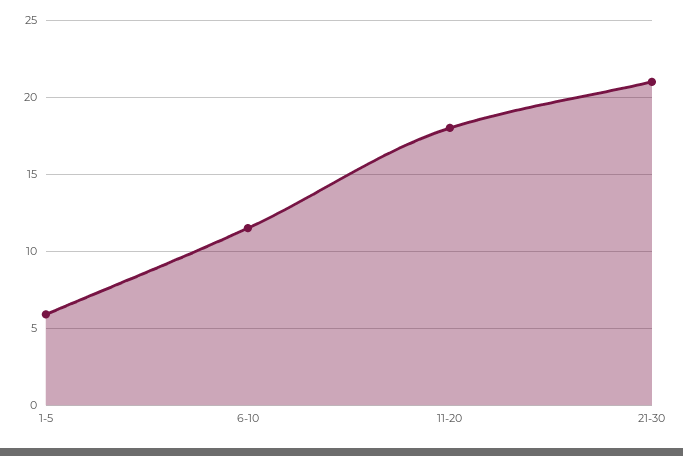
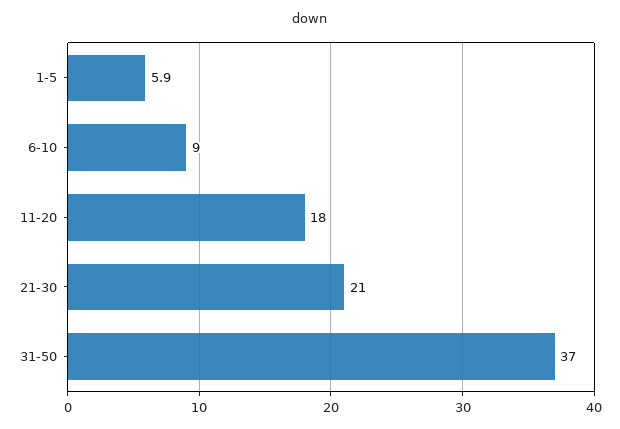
6-10: 11.5 -> 9
31-50: none -> 37

